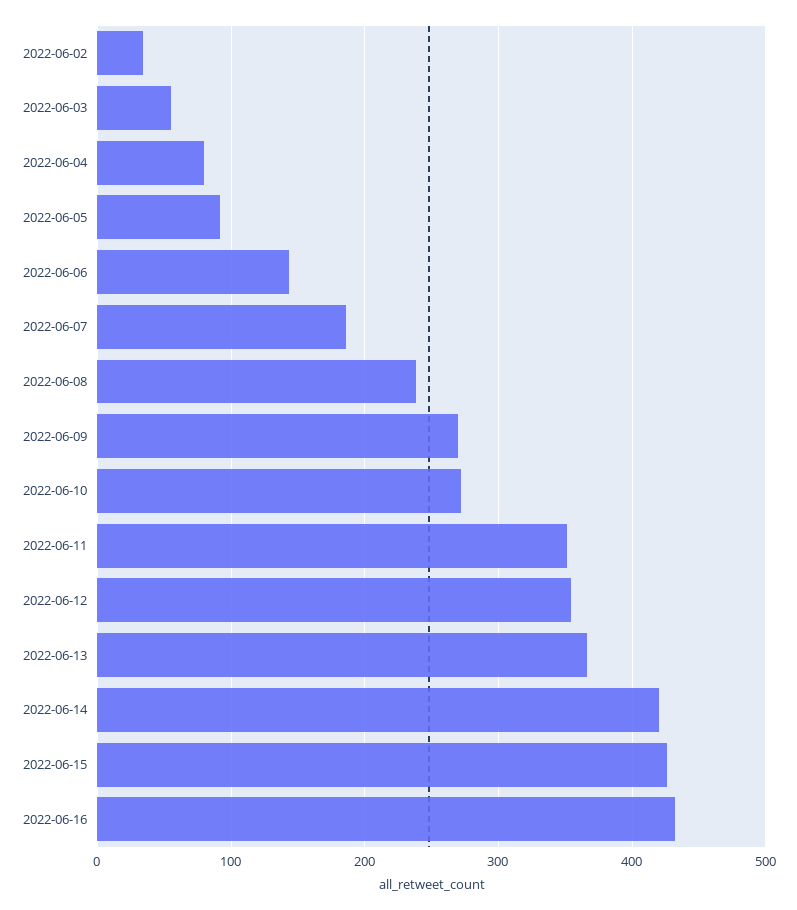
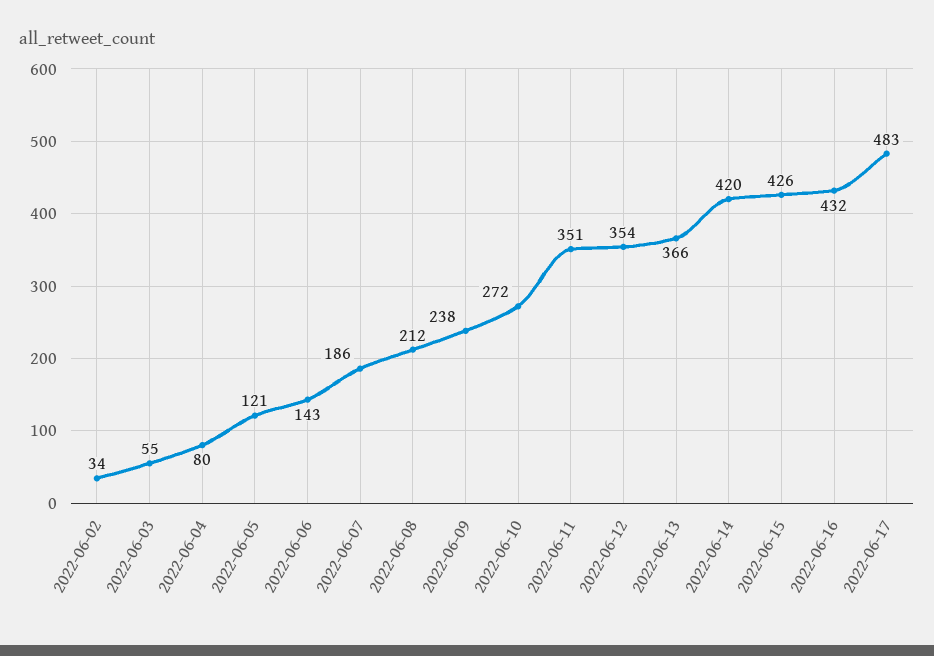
2022-06-05: 90 -> 121
2022-06-08: 240 -> 212
2022-06-09: 270 -> 238
2022-06-17: none -> 483

